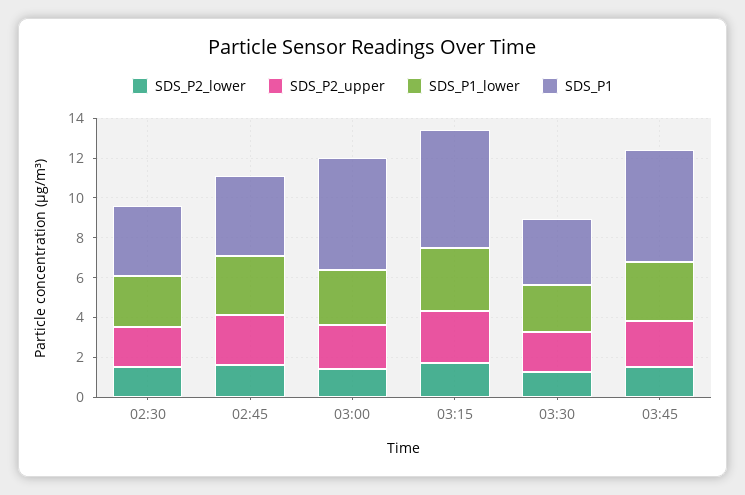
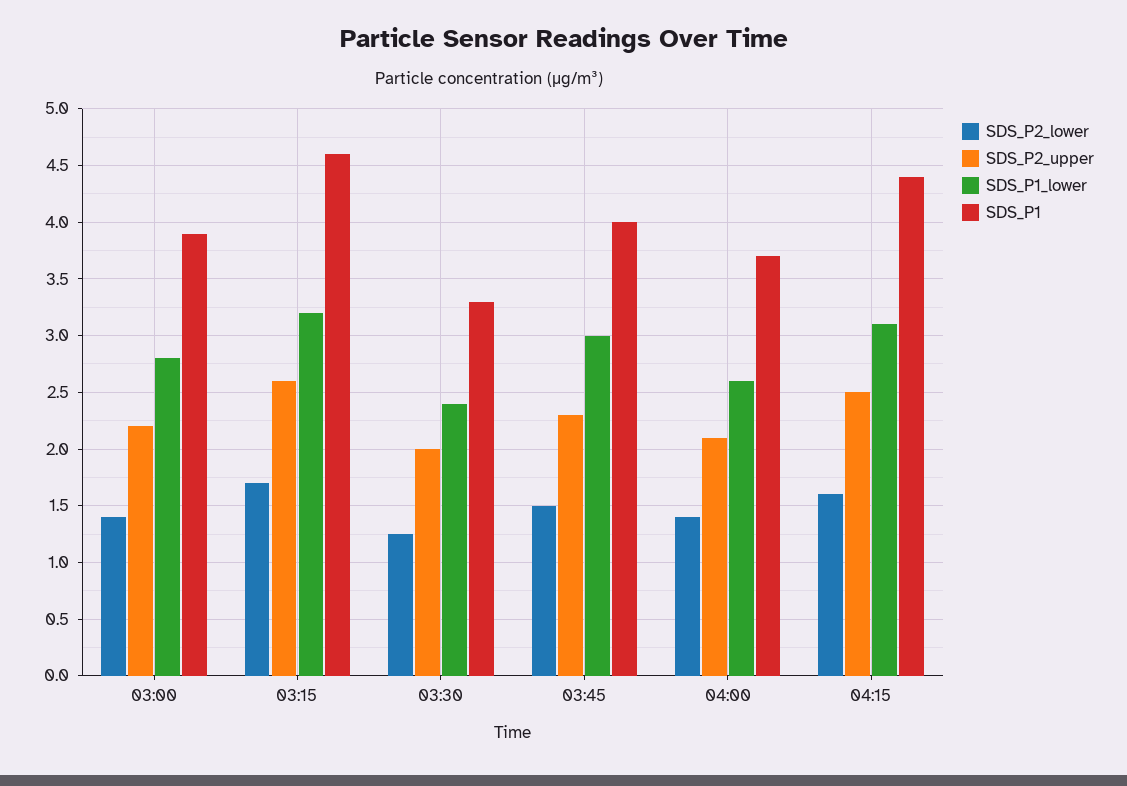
SDS_P2_lower, 02:30: 1.5 -> none
SDS_P2_upper, 02:30: 2 -> none
SDS_P1_lower, 02:30: 2.5 -> none
SDS_P1, 02:30: 3.5 -> none
SDS_P2_lower, 02:45: 1.5 -> none
SDS_P2_upper, 02:45: 2.5 -> none
SDS_P1_lower, 02:45: 3 -> none
SDS_P1, 02:45: 4 -> none
SDS_P1, 03:00: 5.5 -> 3.9
SDS_P1, 03:15: 6 -> 4.6
SDS_P1, 03:45: 5.5 -> 4
SDS_P2_lower, 04:00: none -> 1.4
SDS_P2_upper, 04:00: none -> 2.1
SDS_P1_lower, 04:00: none -> 2.6
SDS_P1, 04:00: none -> 3.7
SDS_P2_lower, 04:15: none -> 1.6
SDS_P2_upper, 04:15: none -> 2.5
SDS_P1_lower, 04:15: none -> 3.1
SDS_P1, 04:15: none -> 4.4

